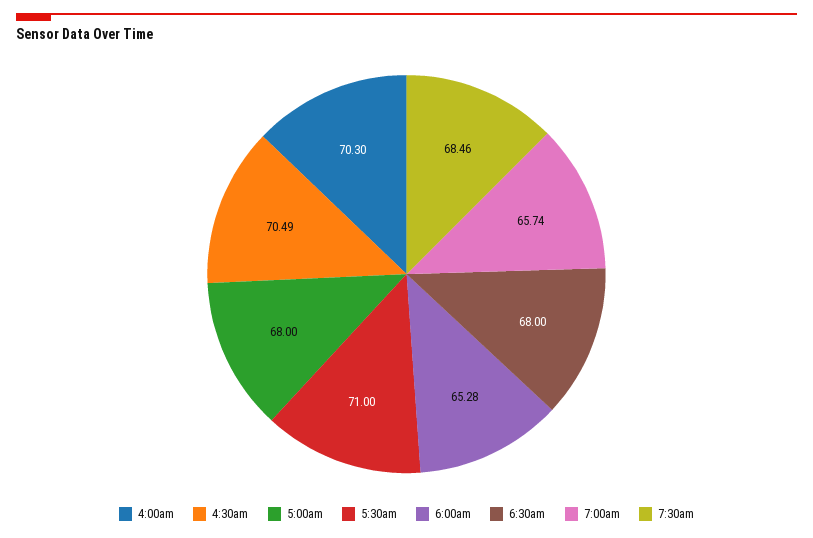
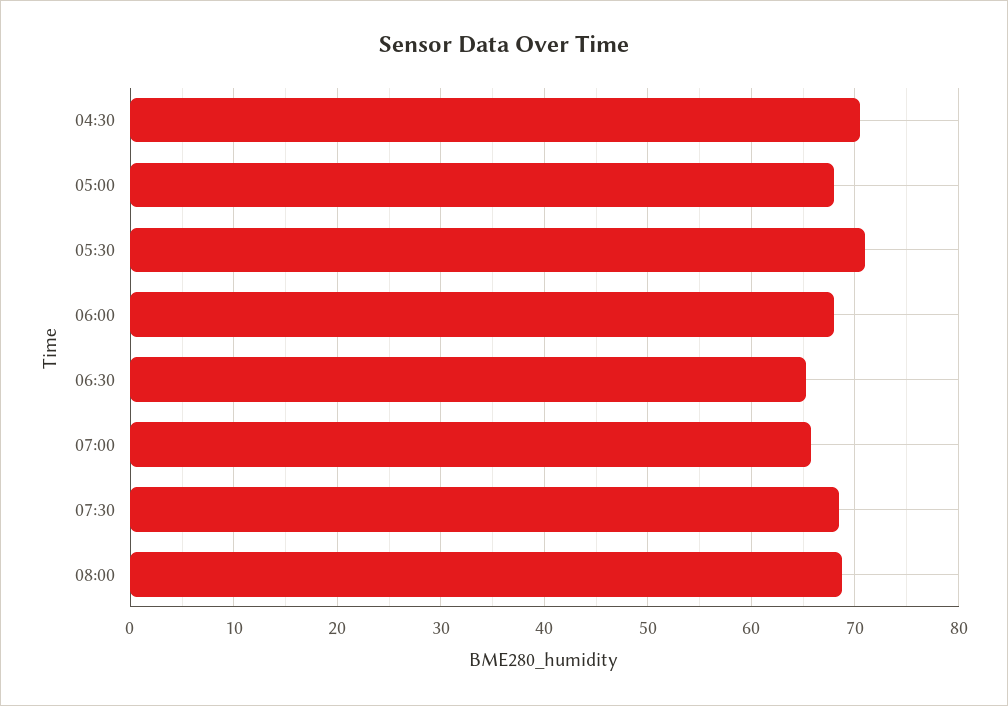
4:00am: 70.3 -> none
6:00am: 65.28 -> 68
6:30am: 68 -> 65
08:00: none -> 69

